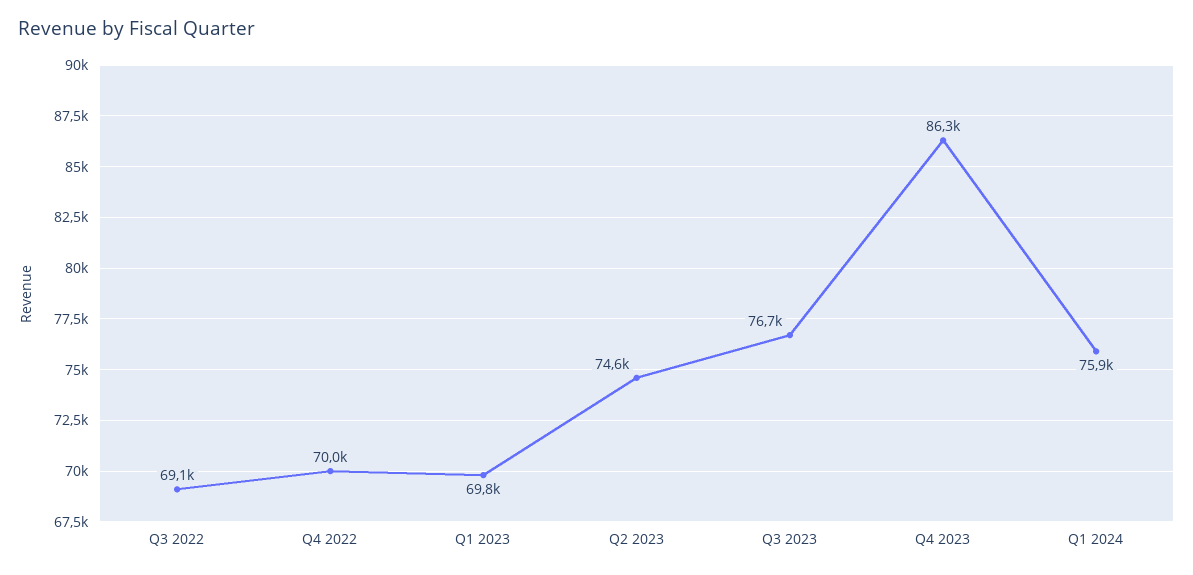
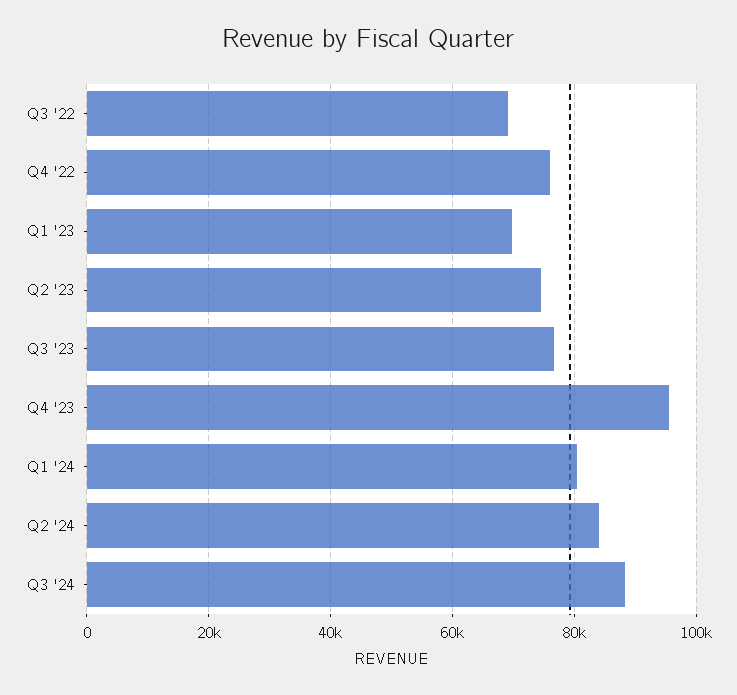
Q4 2022: 70000 -> 76000
Q4 2023: 86300 -> 96000
Q1 2024: 75900 -> 80000
Q2 '24: none -> 84000
Q3 '24: none -> 88000

